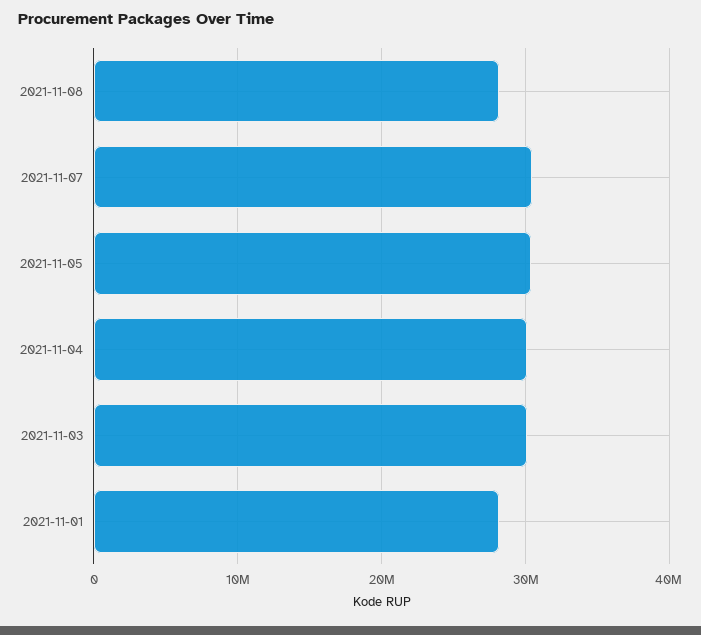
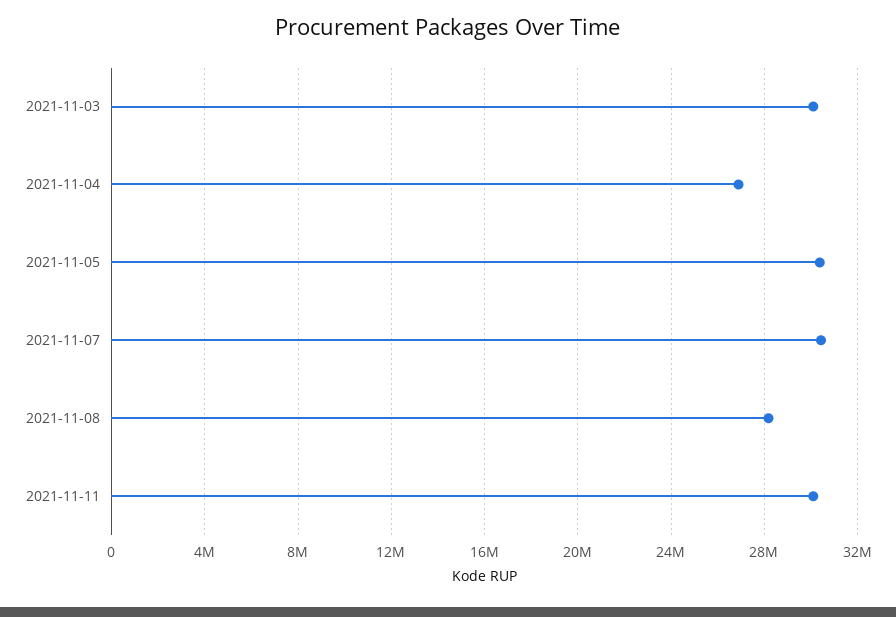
2021-11-04: 30000000 -> 27000000
2021-11-01: 28000000 -> none
2021-11-11: none -> 30000000

